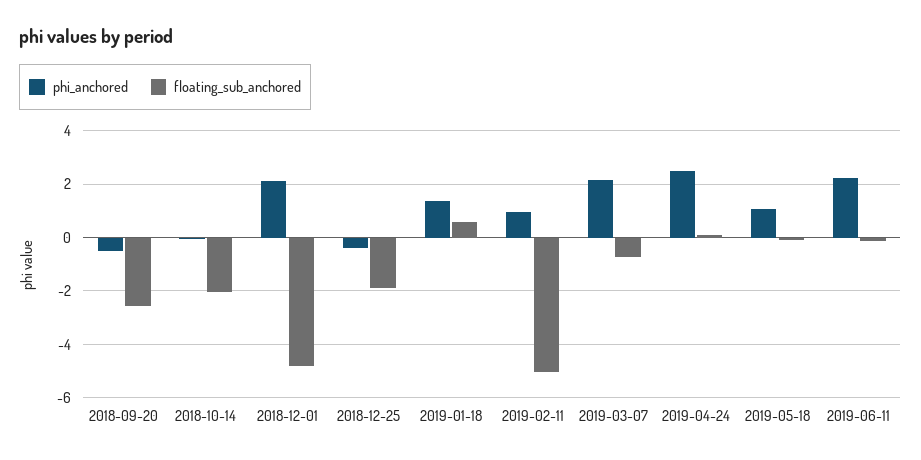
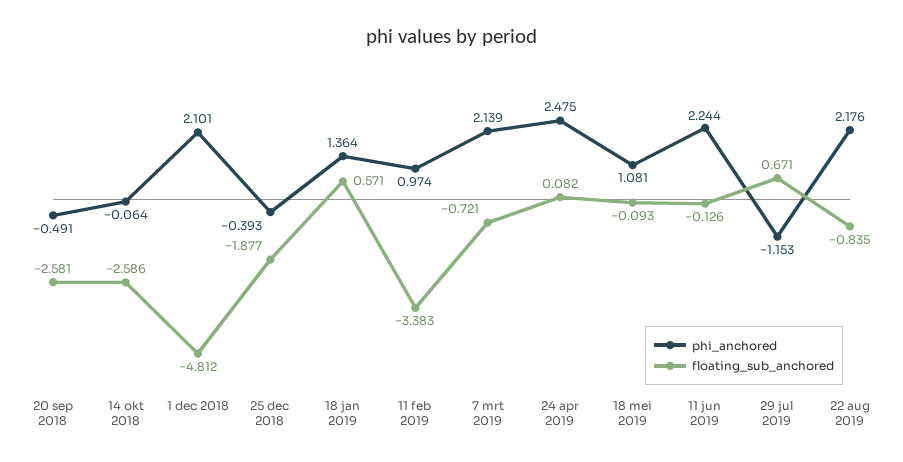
floating_sub_anchored, 2018-10-14: -2 -> -2.586
floating_sub_anchored, 2019-02-11: -5 -> -3.383
phi_anchored, 29 jul 2019: none -> -1.153
floating_sub_anchored, 29 jul 2019: none -> 0.671
phi_anchored, 22 aug 2019: none -> 2.176
floating_sub_anchored, 22 aug 2019: none -> -0.835

